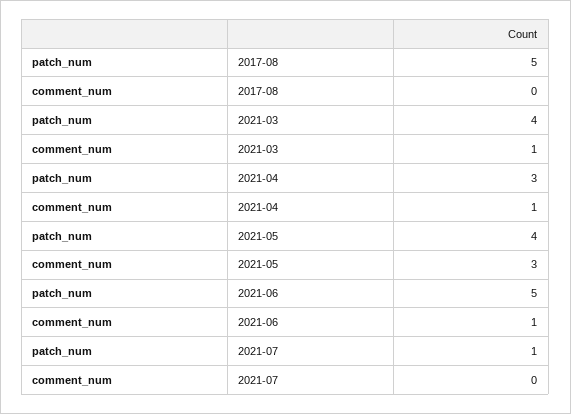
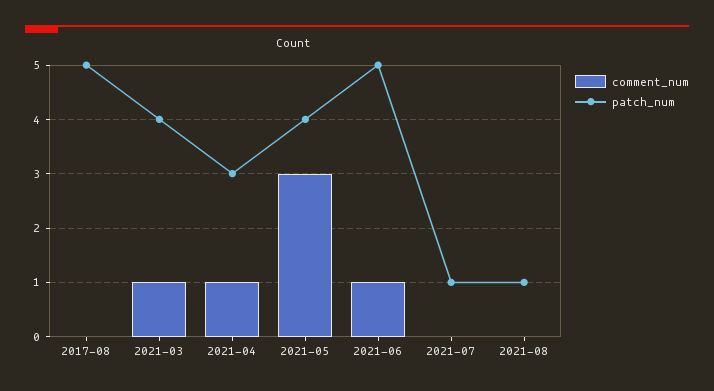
comment_num, 2021-08: none -> 0
patch_num, 2021-08: none -> 1

